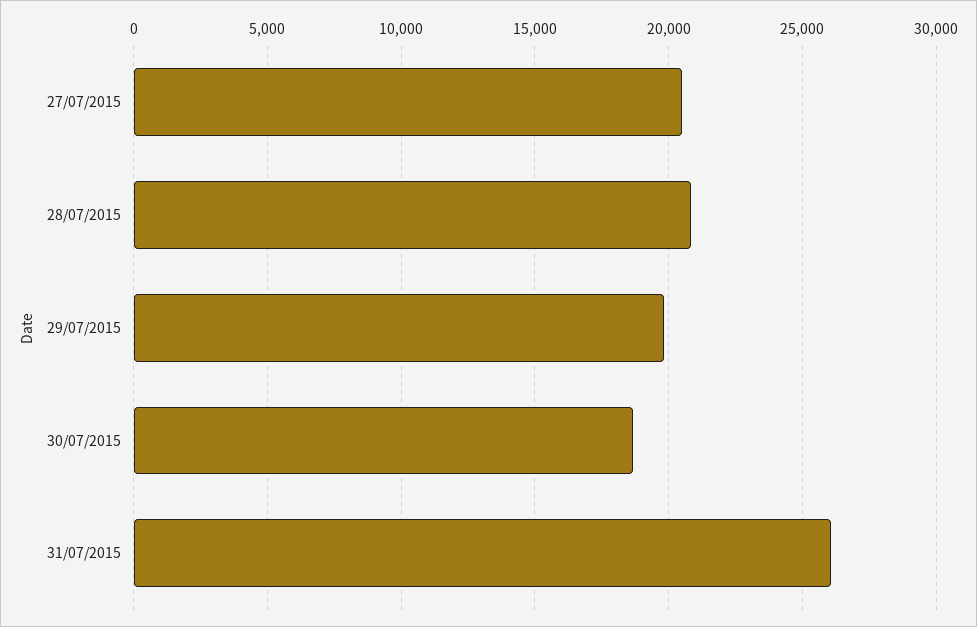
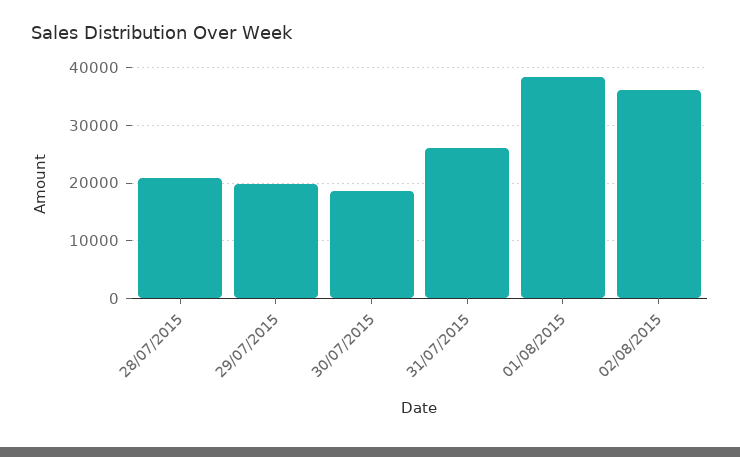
27/07/2015: 20500 -> none
01/08/2015: none -> 38000
02/08/2015: none -> 36000

